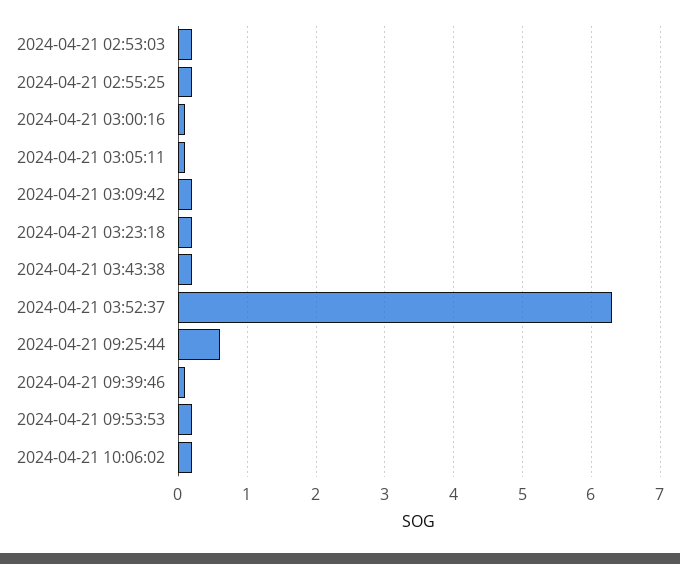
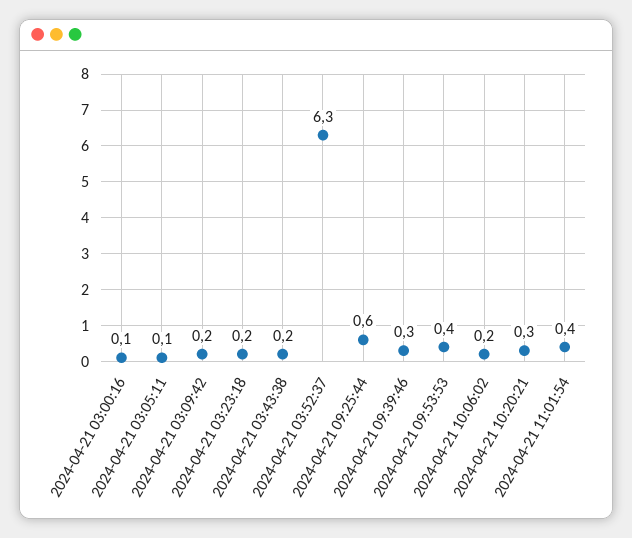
2024-04-21 02:53:03: 0.2 -> none
2024-04-21 02:55:25: 0.2 -> none
2024-04-21 09:39:46: 0.1 -> 0.3
2024-04-21 09:53:53: 0.2 -> 0.4
2024-04-21 10:20:21: none -> 0.3
2024-04-21 11:01:54: none -> 0.4

